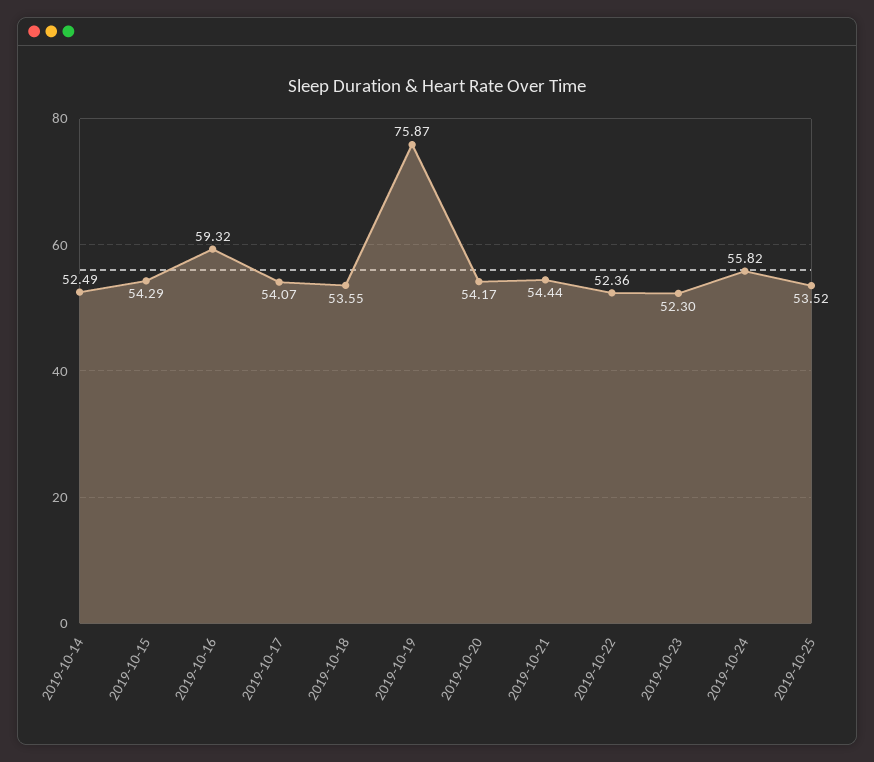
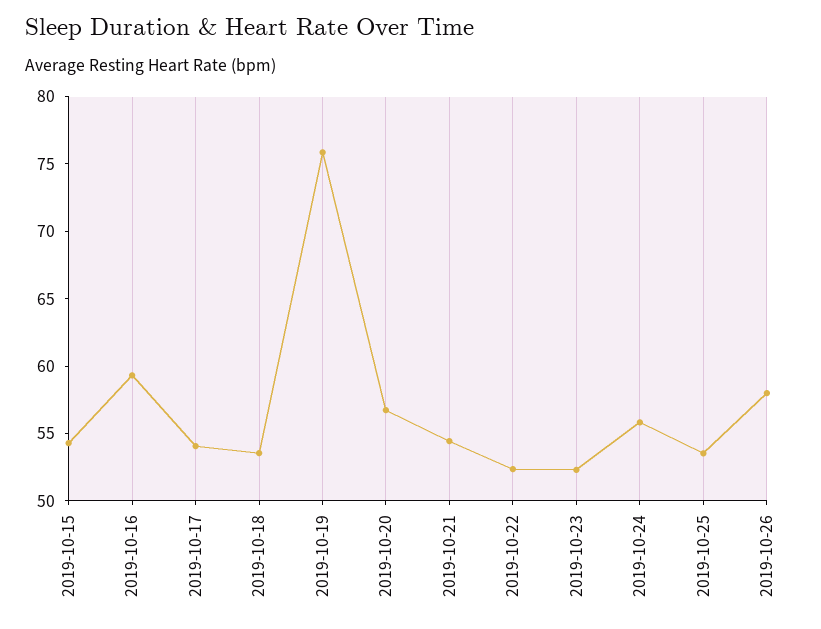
2019-10-14: 52.49 -> none
2019-10-20: 54.17 -> 57
2019-10-26: none -> 58

